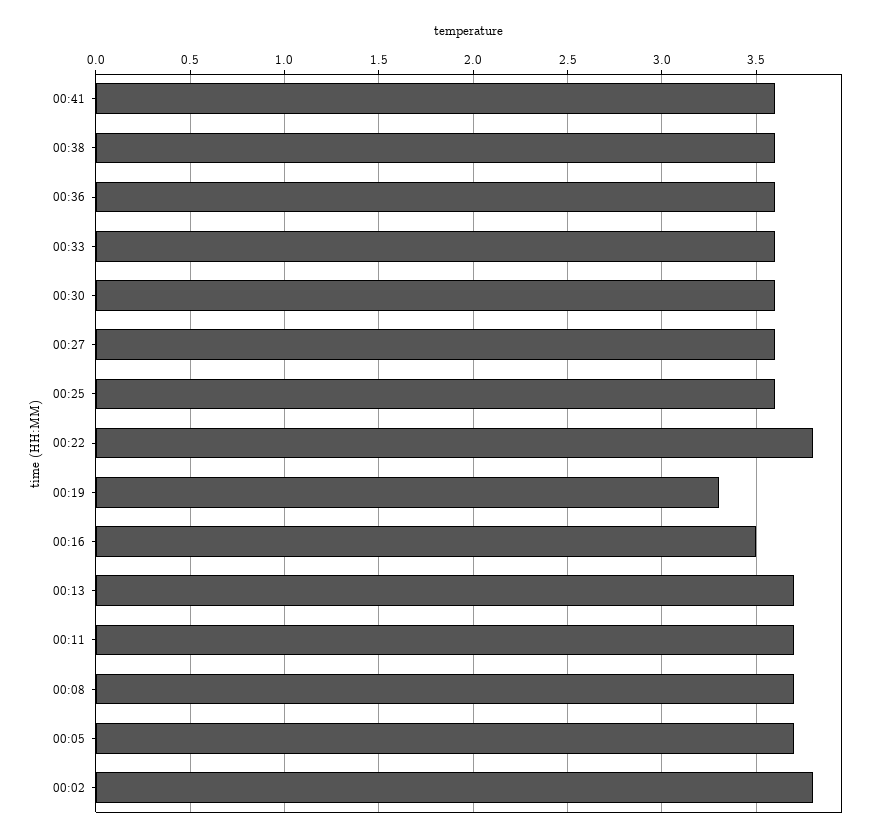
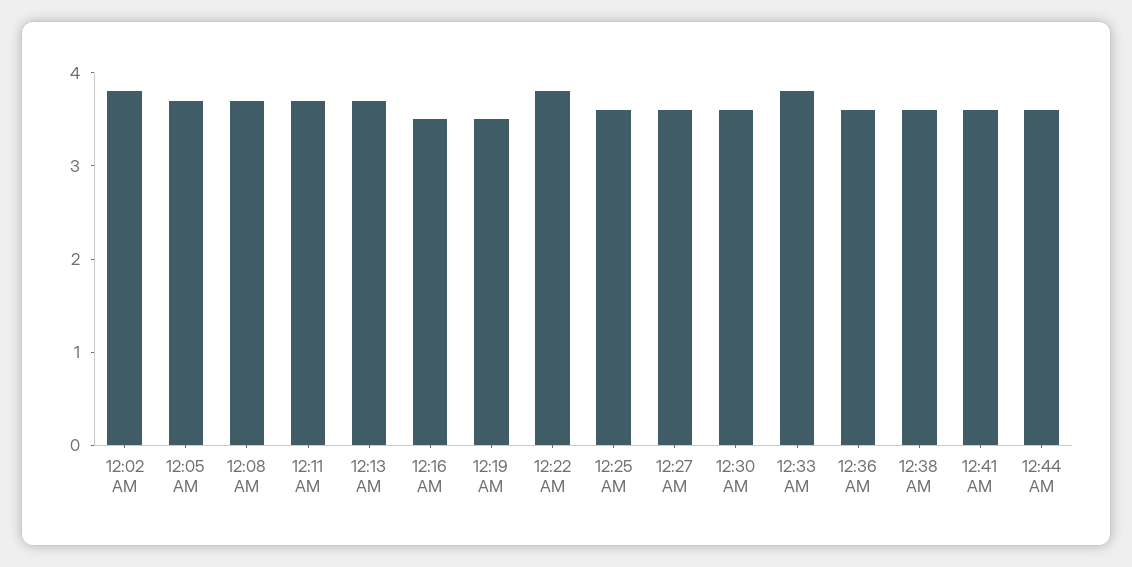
00:33: 3.6 -> 3.8
00:19: 3.3 -> 3.5
12:44 AM: none -> 3.6

